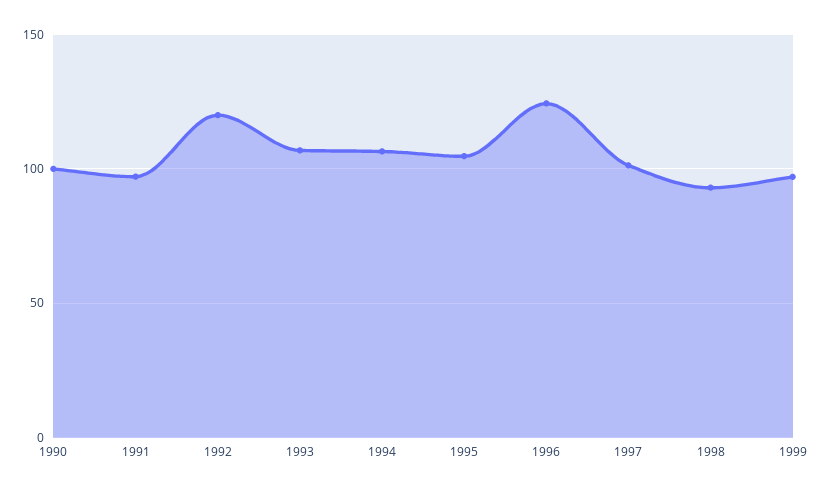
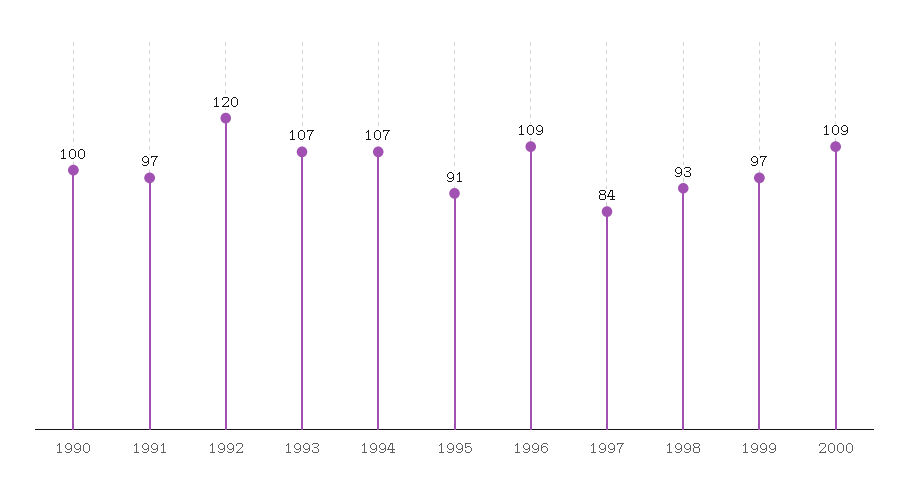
1995: 105 -> 91
1996: 125 -> 109
1997: 100 -> 84
2000: none -> 109

